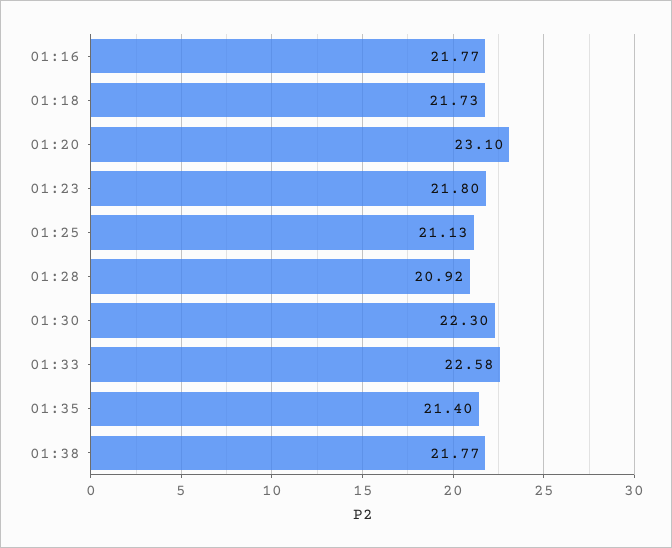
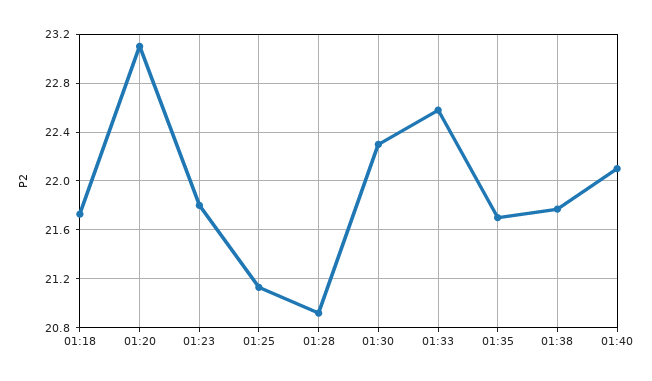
01:16: 21.77 -> none
01:35: 21.4 -> 21.7
01:40: none -> 22.1

